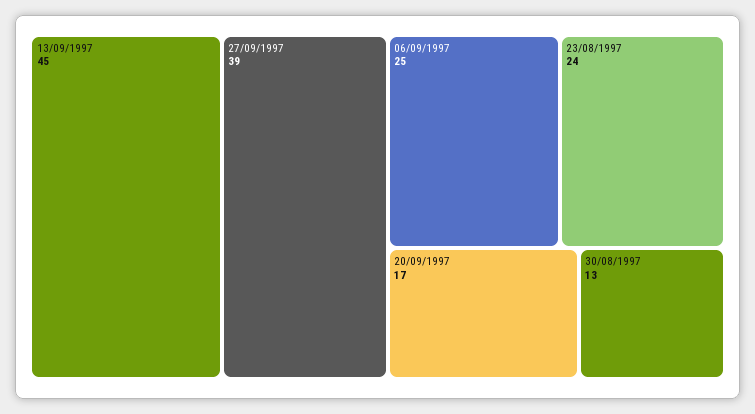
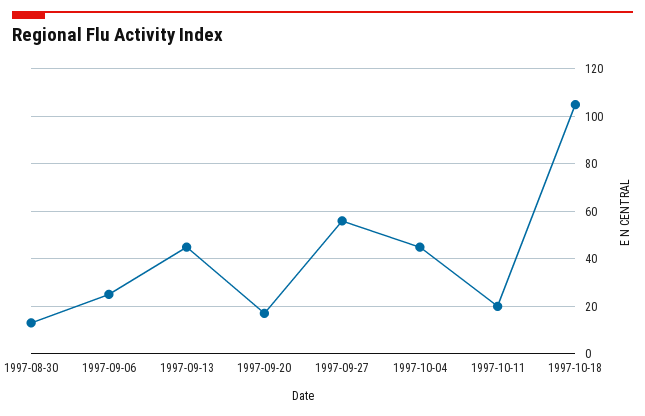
27/09/1997: 39 -> 55
23/08/1997: 24 -> none
1997-10-04: none -> 45
1997-10-11: none -> 20
1997-10-18: none -> 105

